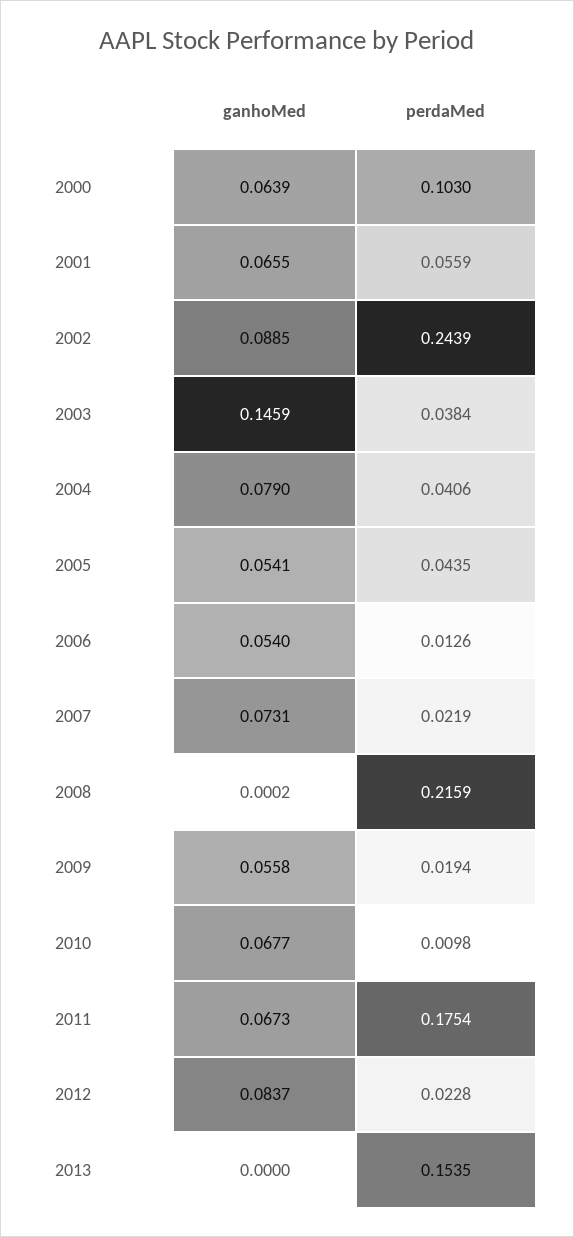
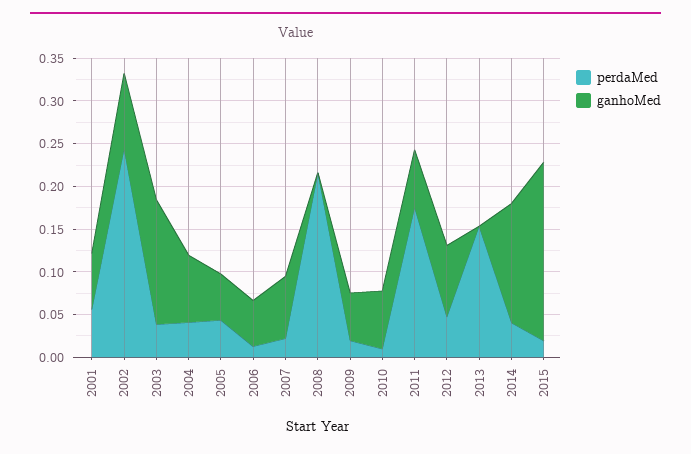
ganhoMed, 2000: 0.0639 -> none
perdaMed, 2000: 0.103 -> none
perdaMed, 2012: 0.0228 -> 0.05
perdaMed, 2014: none -> 0.04
ganhoMed, 2014: none -> 0.14
perdaMed, 2015: none -> 0.02
ganhoMed, 2015: none -> 0.21

